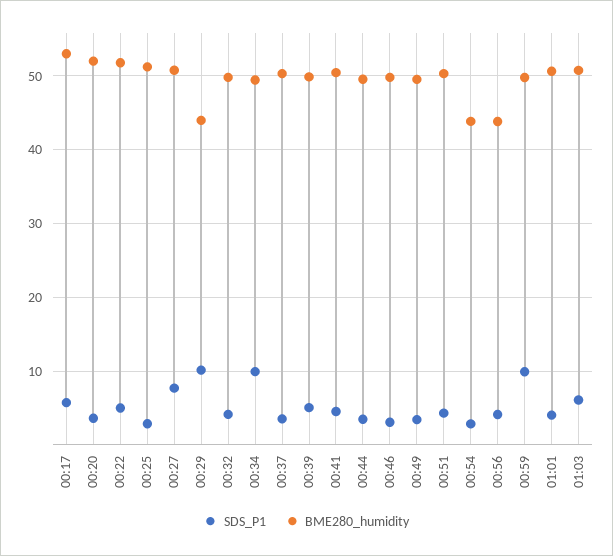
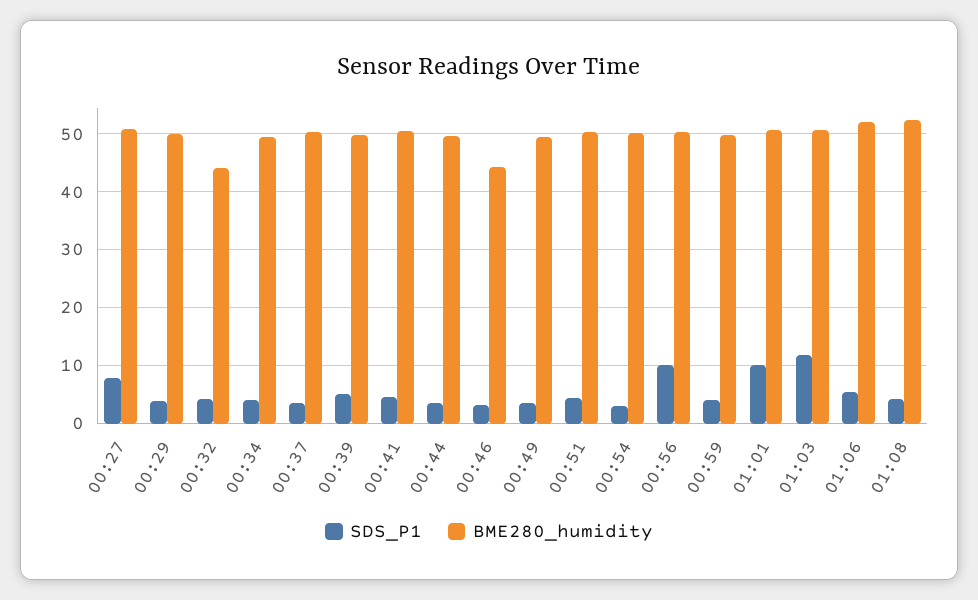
SDS_P1, 00:17: 6 -> none
BME280_humidity, 00:17: 53 -> none
SDS_P1, 00:20: 4 -> none
BME280_humidity, 00:20: 52 -> none
SDS_P1, 00:22: 5 -> none
BME280_humidity, 00:22: 52 -> none
SDS_P1, 00:25: 3 -> none
BME280_humidity, 00:25: 51 -> none
SDS_P1, 00:29: 10 -> 4
BME280_humidity, 00:29: 44 -> 50
BME280_humidity, 00:32: 50 -> 44
SDS_P1, 00:34: 10 -> 4
BME280_humidity, 00:46: 50 -> 44
BME280_humidity, 00:54: 44 -> 50
SDS_P1, 00:56: 4 -> 10
BME280_humidity, 00:56: 44 -> 50
SDS_P1, 00:59: 10 -> 4
SDS_P1, 01:01: 4 -> 10
SDS_P1, 01:03: 6 -> 12
SDS_P1, 01:06: none -> 6
BME280_humidity, 01:06: none -> 52
SDS_P1, 01:08: none -> 4
BME280_humidity, 01:08: none -> 52

